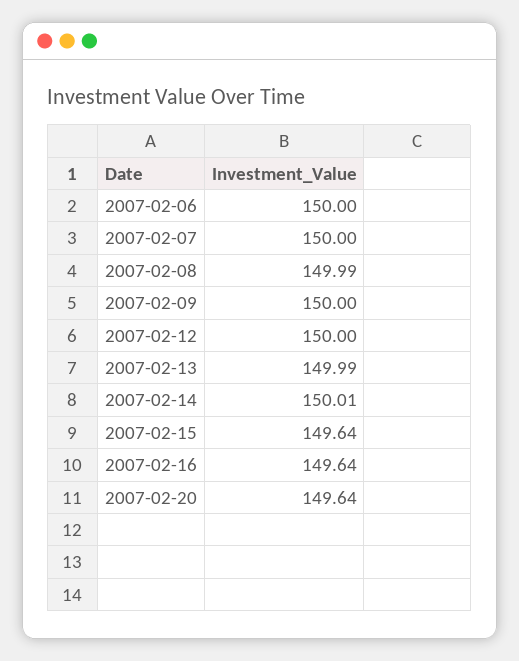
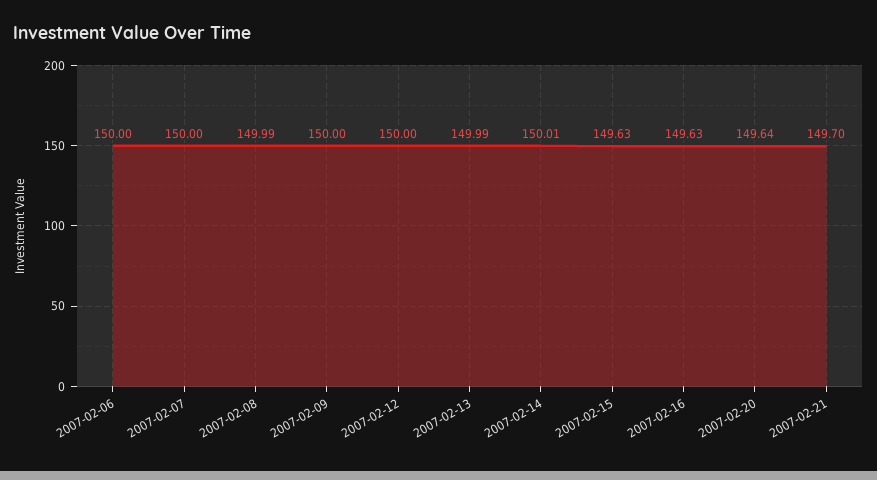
2007-02-15: 149.64 -> 149.63
2007-02-16: 149.64 -> 149.63
2007-02-21: none -> 149.7

